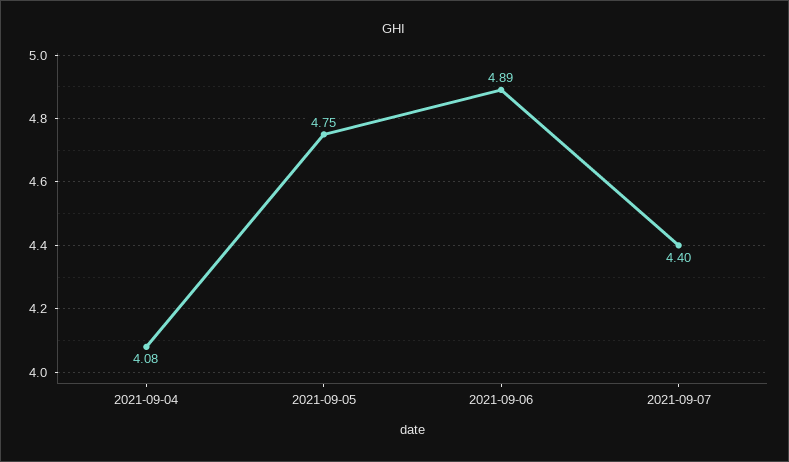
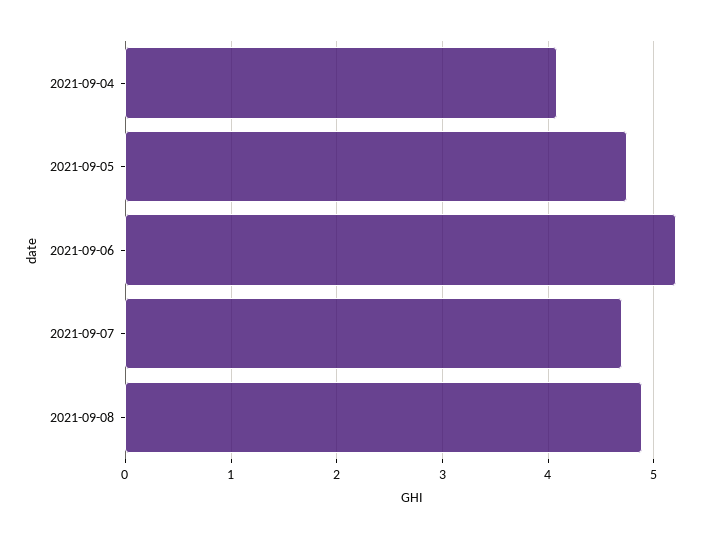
2021-09-06: 4.89 -> 5.2
2021-09-07: 4.4 -> 4.7
2021-09-08: none -> 4.9

